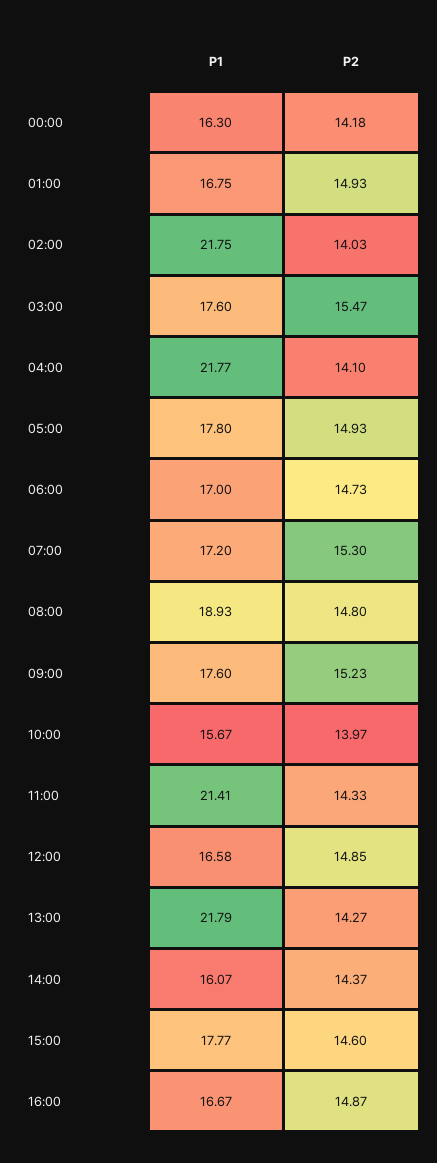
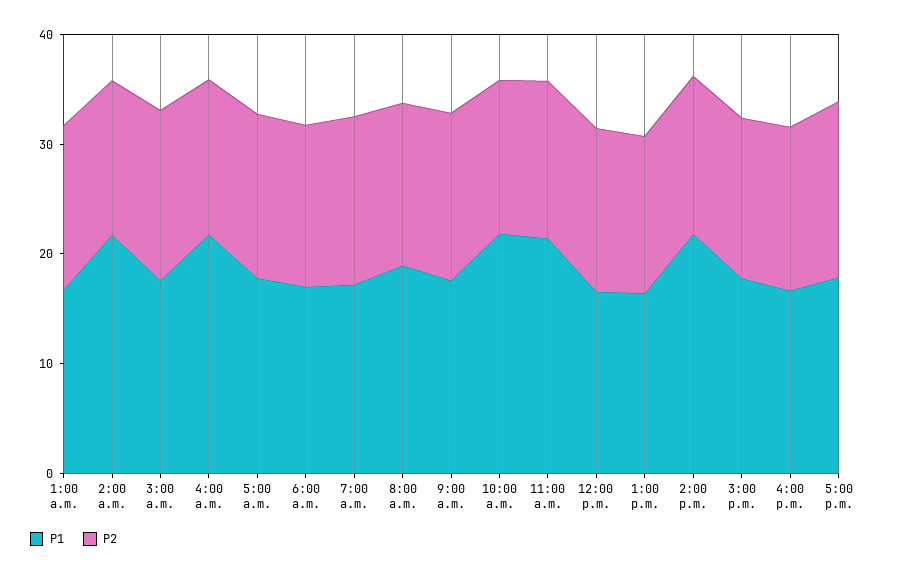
P1, 00:00: 16.3 -> none
P2, 00:00: 14.18 -> none
P1, 10:00: 15.67 -> 22
P1, 13:00: 21.79 -> 16
P1, 14:00: 16.07 -> 22
P1, 5:00 p.m.: none -> 18
P2, 5:00 p.m.: none -> 16

